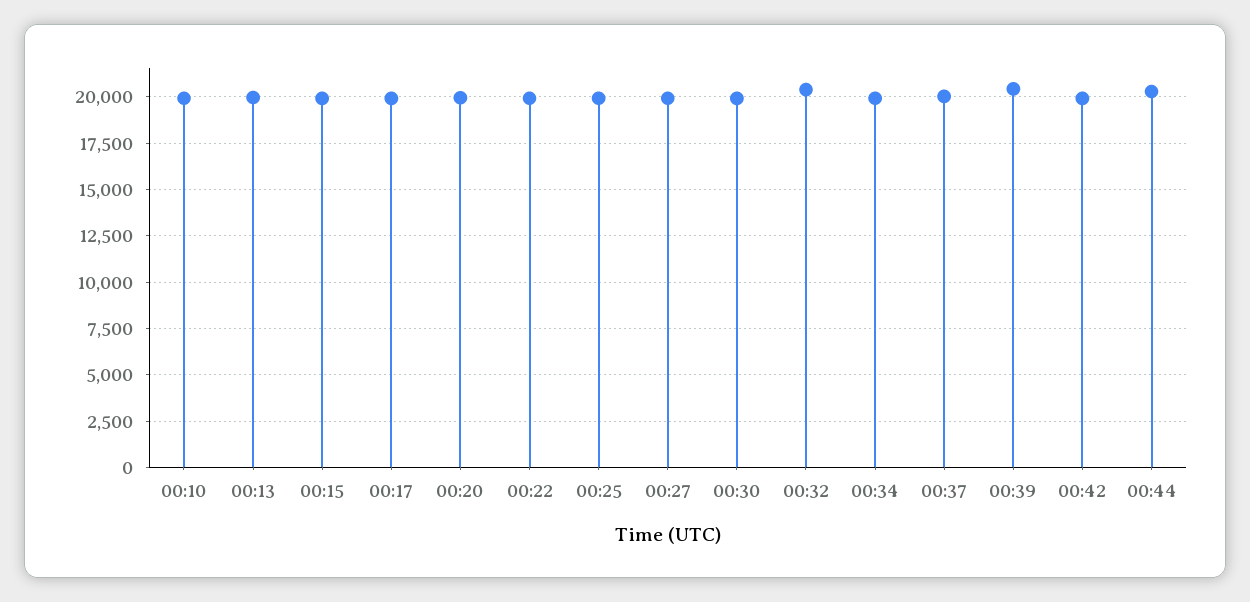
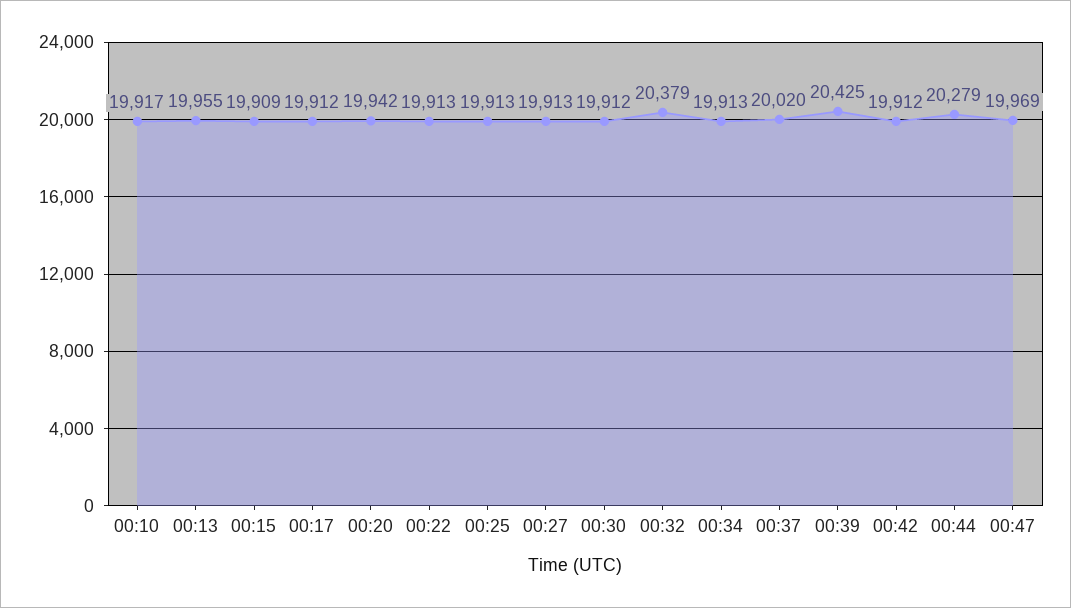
00:47: none -> 19969

